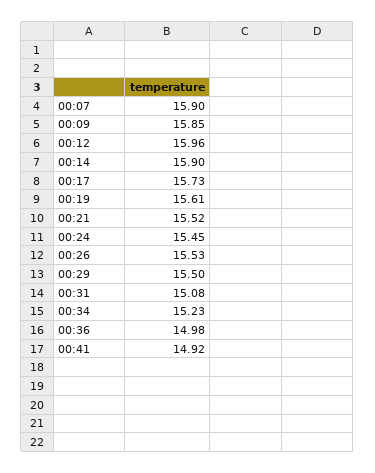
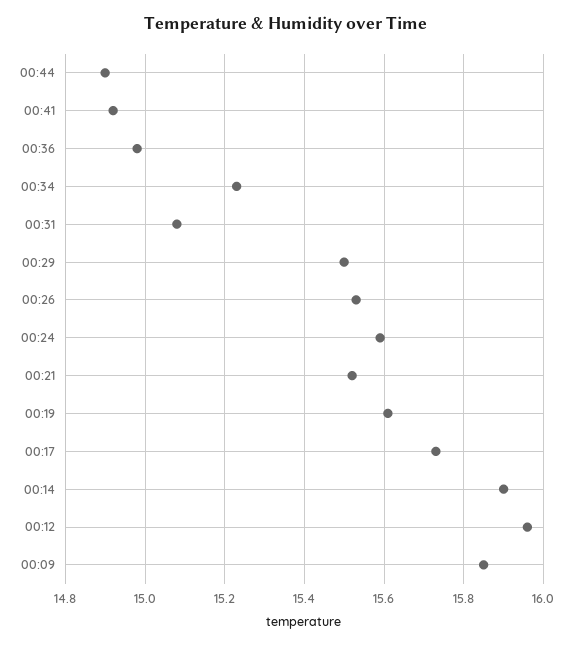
00:07: 15.9 -> none
00:24: 15.45 -> 15.6
00:44: none -> 14.9

